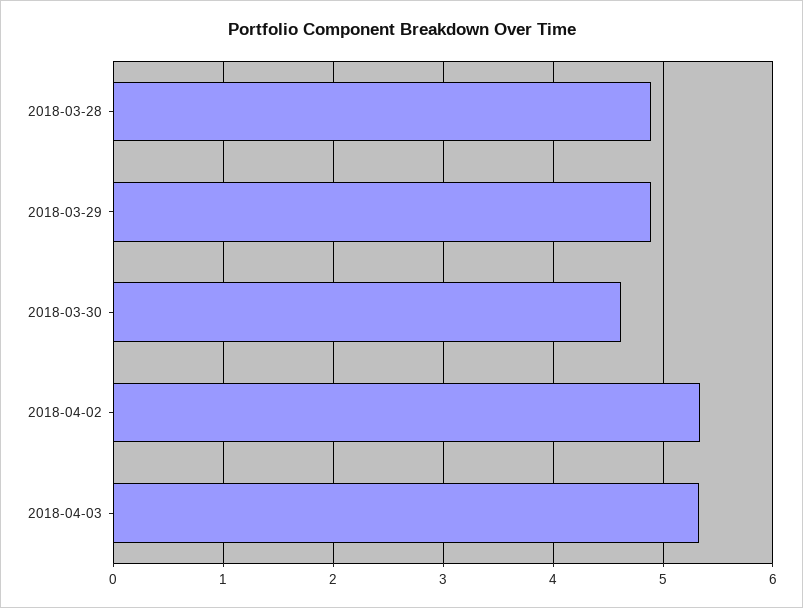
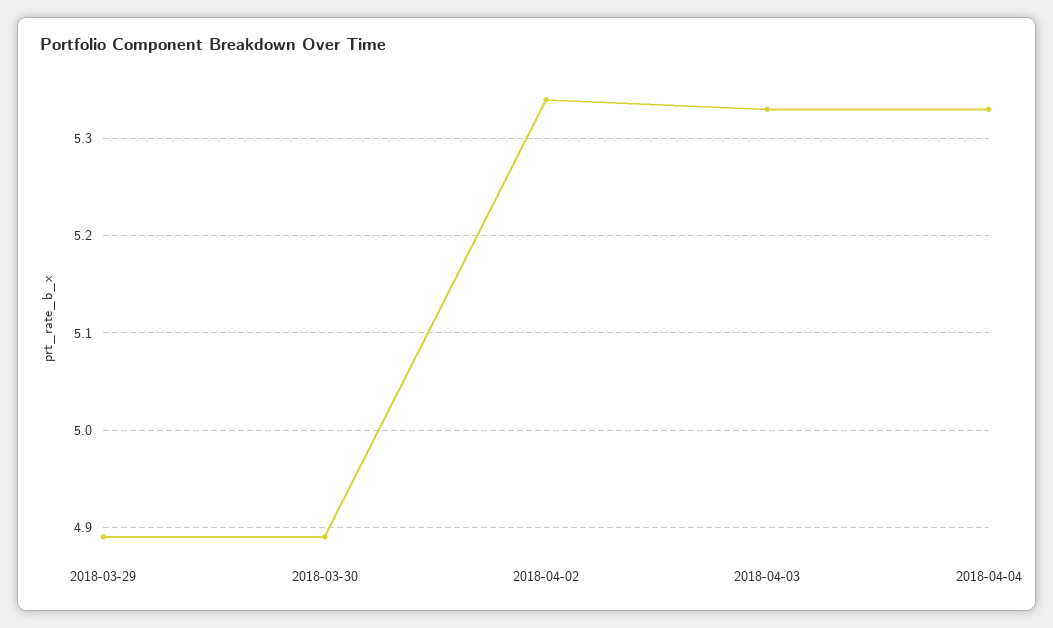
2018-03-28: 4.9 -> none
2018-03-30: 4.6 -> 4.89
2018-04-04: none -> 5.33

